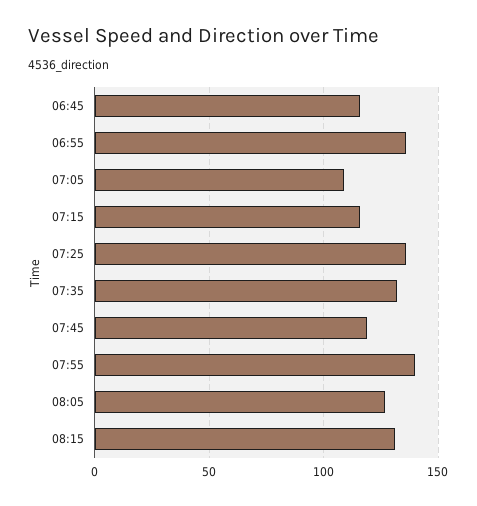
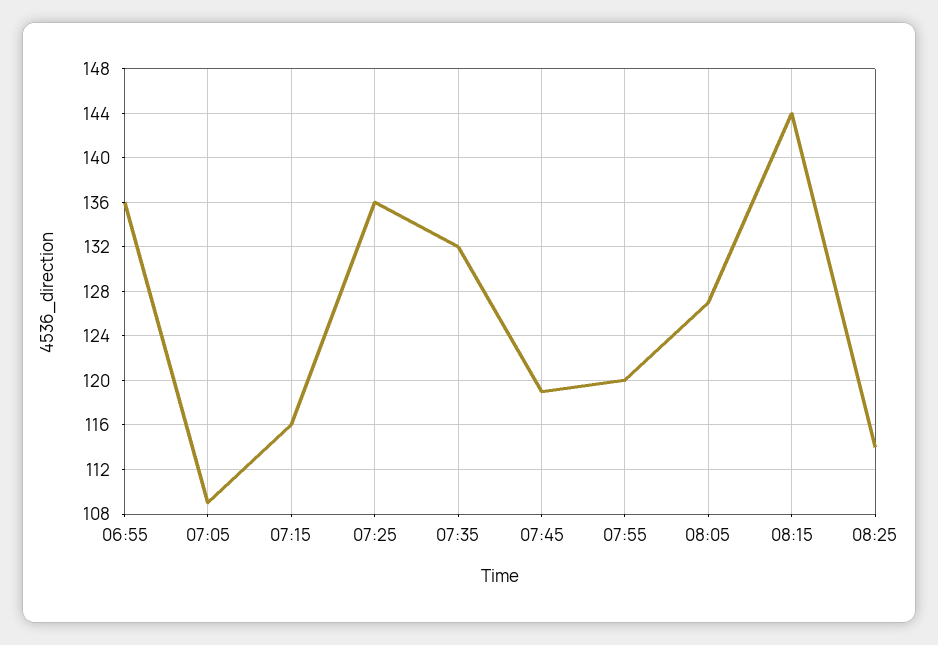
06:45: 115 -> none
07:55: 140 -> 120
08:15: 130 -> 144
08:25: none -> 114

